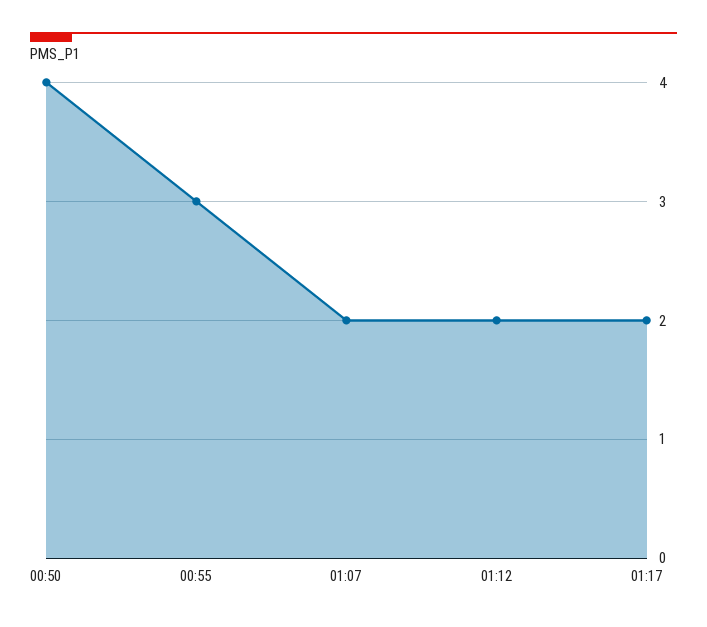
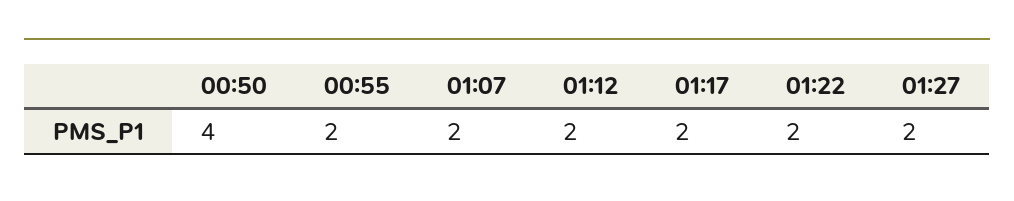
00:55: 3 -> 2
01:22: none -> 2
01:27: none -> 2

